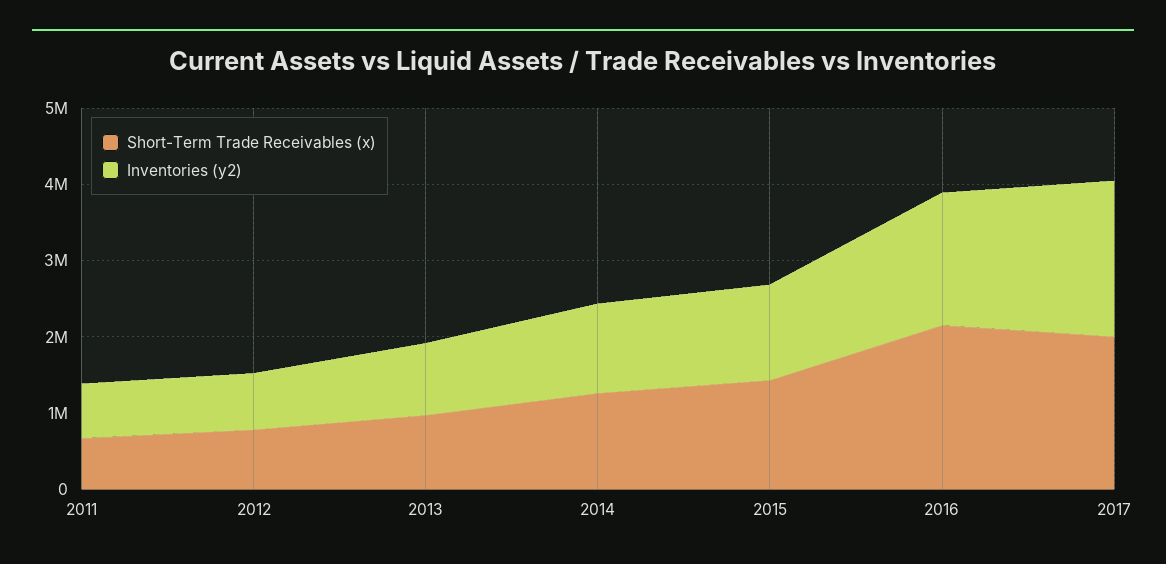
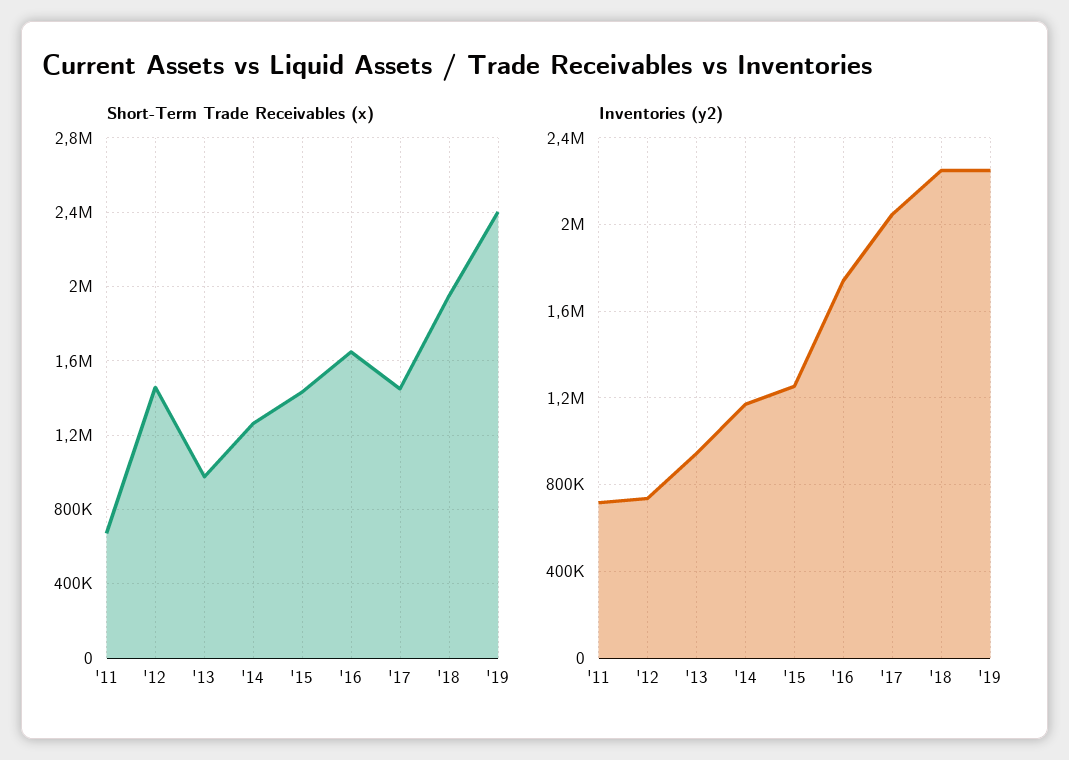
Short-Term Trade Receivables (x), 2012: 800000 -> 1450000
Short-Term Trade Receivables (x), 2016: 2200000 -> 1650000
Short-Term Trade Receivables (x), 2017: 2000000 -> 1450000
Short-Term Trade Receivables (x), '18: none -> 1950000
Short-Term Trade Receivables (x), '19: none -> 2400000
Inventories (y2), '18: none -> 2250000
Inventories (y2), '19: none -> 2250000

